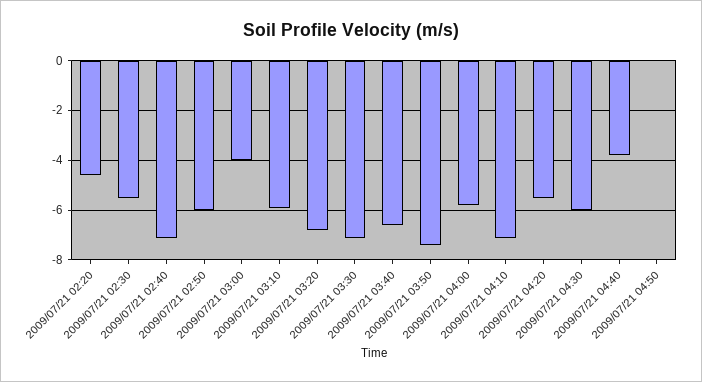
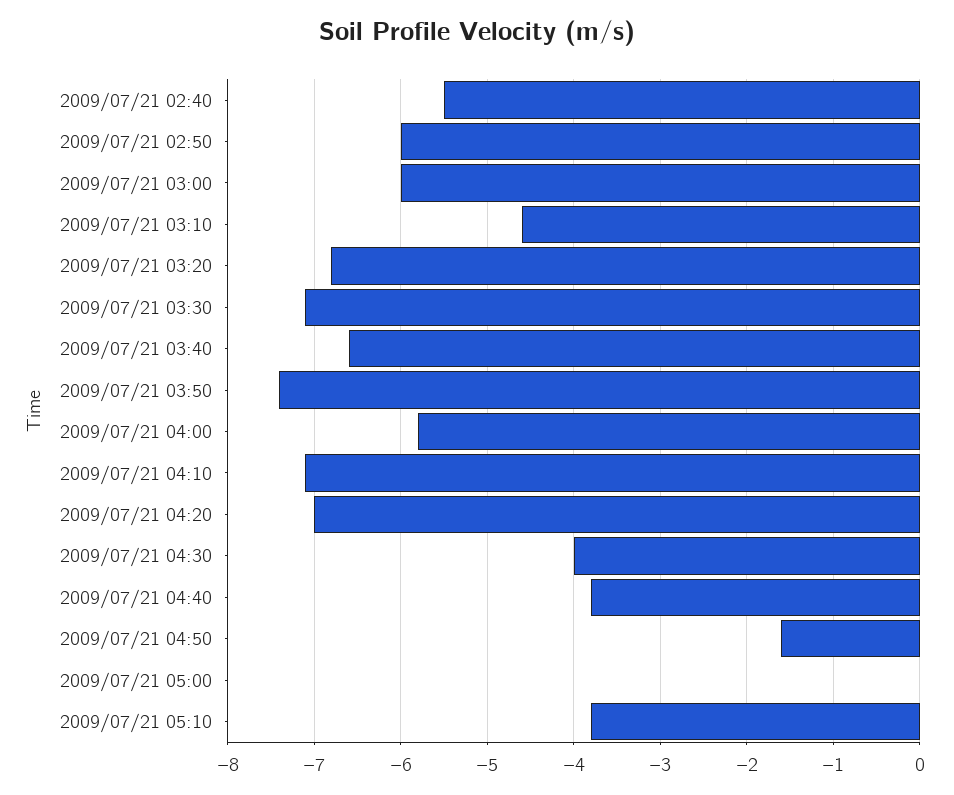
2009/07/21 02:20: -4.5 -> none
2009/07/21 02:30: -5.5 -> none
2009/07/21 02:40: -7 -> -5.5
2009/07/21 03:00: -4 -> -6
2009/07/21 03:10: -6 -> -4.6
2009/07/21 04:20: -5.5 -> -7
2009/07/21 04:30: -6 -> -4
2009/07/21 04:50: 0 -> -1.6
2009/07/21 05:00: none -> 0
2009/07/21 05:10: none -> -3.8

